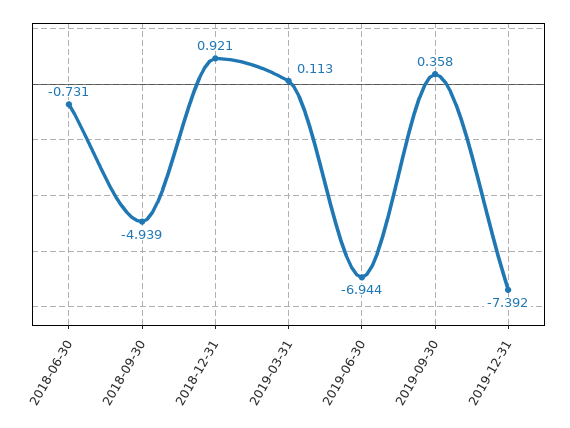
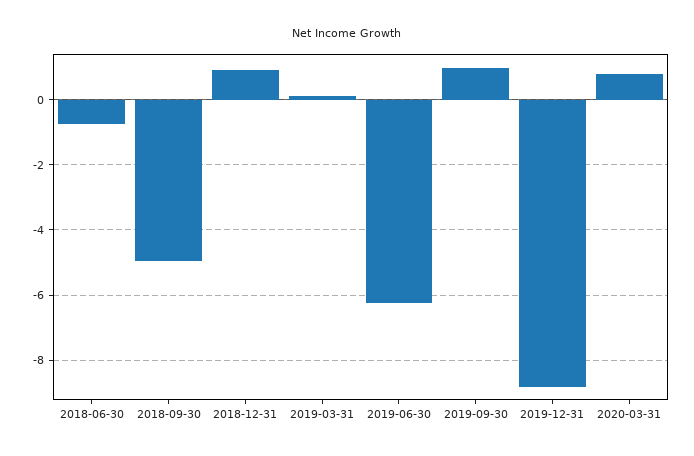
2019-06-30: -6.944 -> -6.2
2019-09-30: 0.358 -> 1
2019-12-31: -7.392 -> -8.8
2020-03-31: none -> 0.8

